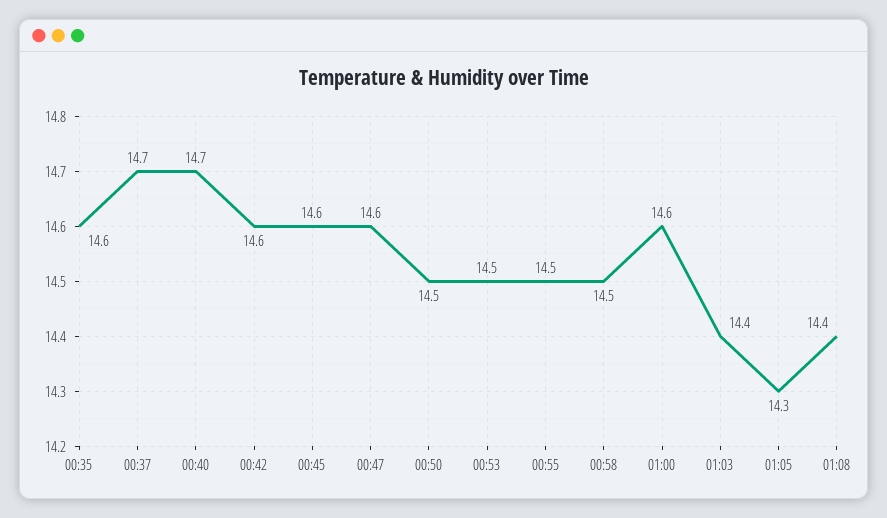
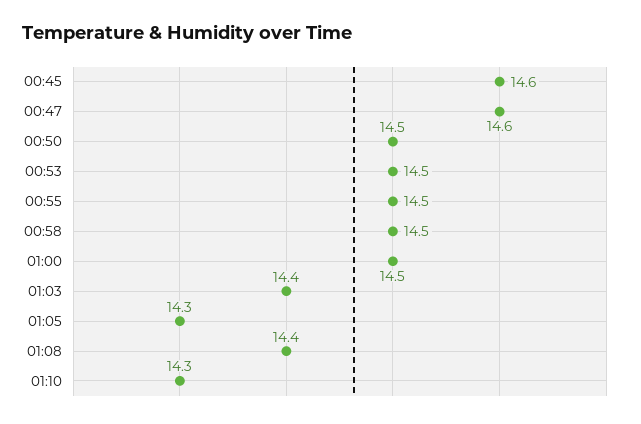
00:35: 14.6 -> none
00:37: 14.7 -> none
00:40: 14.7 -> none
00:42: 14.6 -> none
01:00: 14.6 -> 14.5
01:10: none -> 14.3

